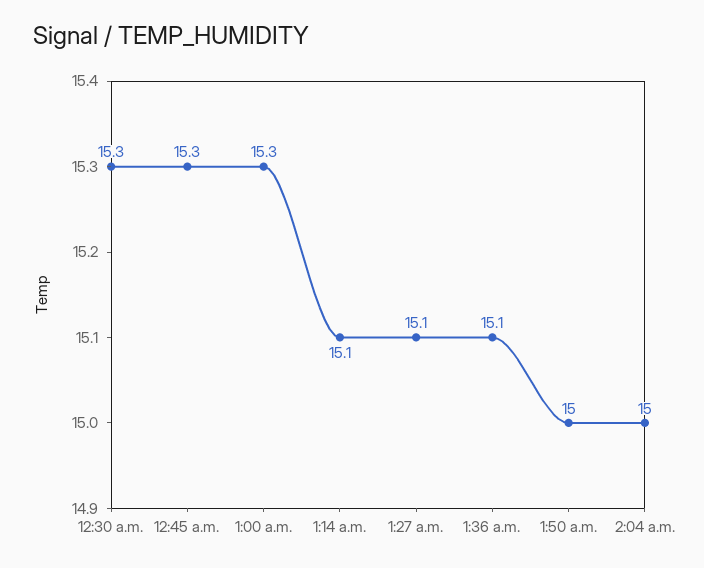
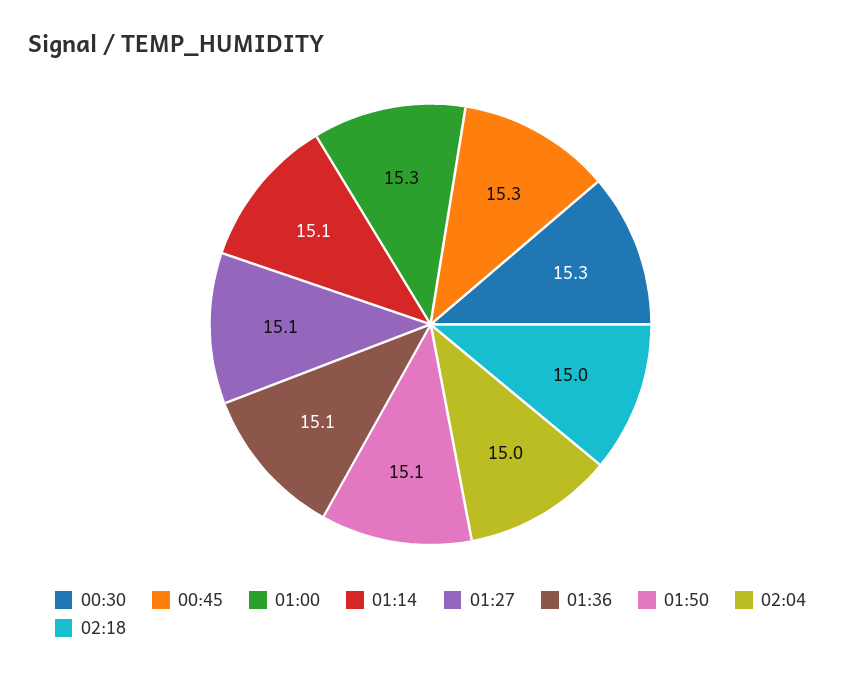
1:50 a.m.: 15 -> 15.1
02:18: none -> 15

